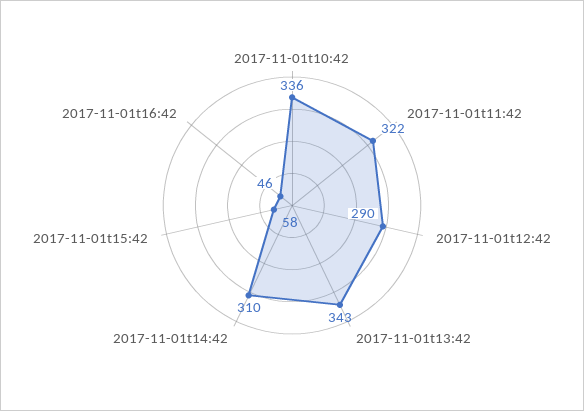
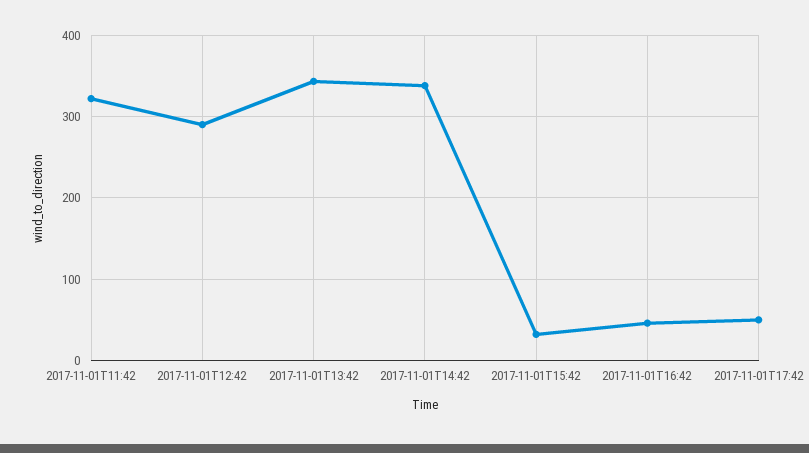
2017-11-01t10:42: 336 -> none
2017-11-01t14:42: 310 -> 340
2017-11-01t15:42: 58 -> 30
2017-11-01T17:42: none -> 50

